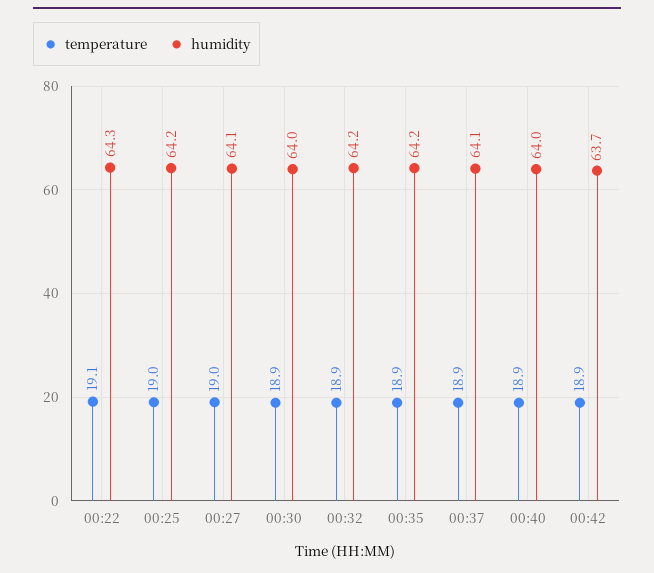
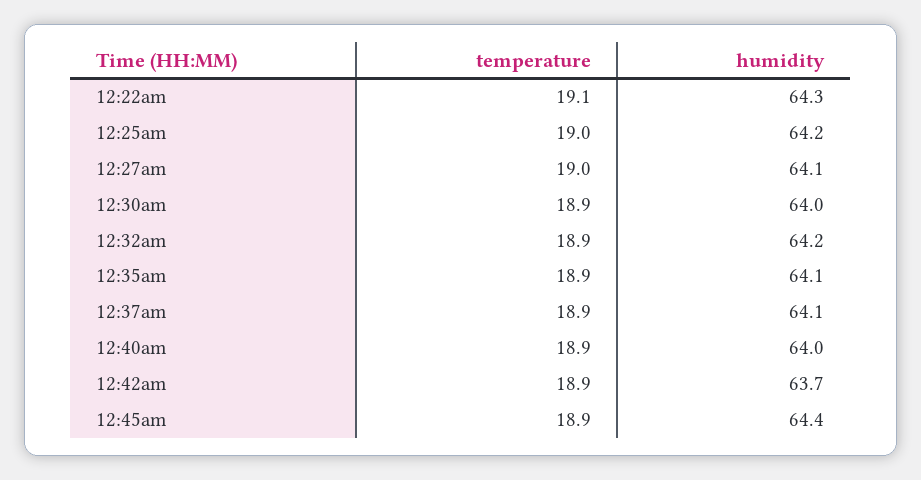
humidity, 00:35: 64.2 -> 64.1
temperature, 12:45am: none -> 18.9
humidity, 12:45am: none -> 64.4

